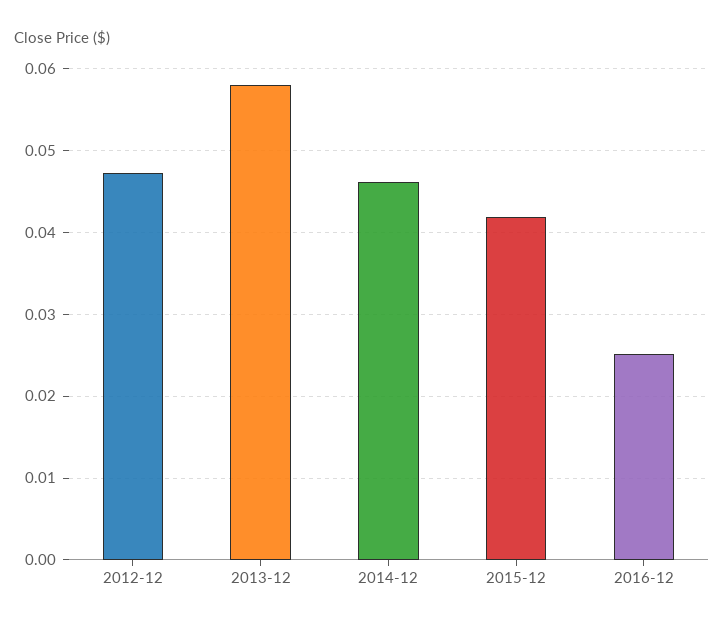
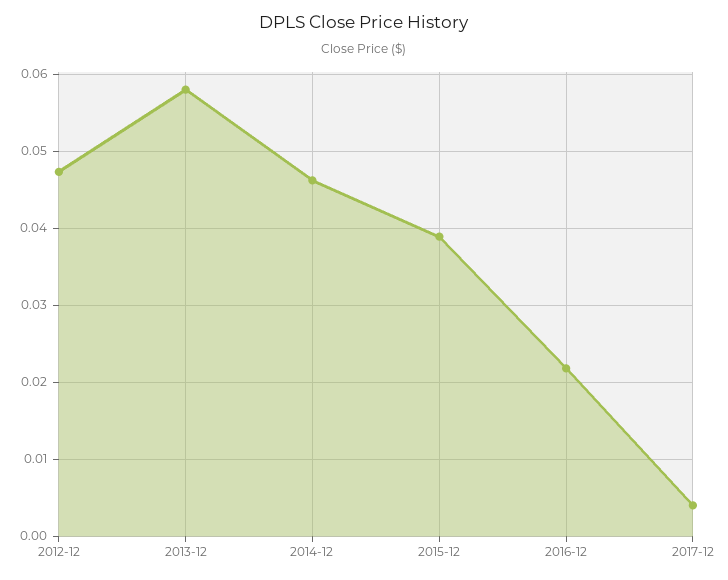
2015-12: 0.042 -> 0.039
2016-12: 0.025 -> 0.022
2017-12: none -> 0.004

